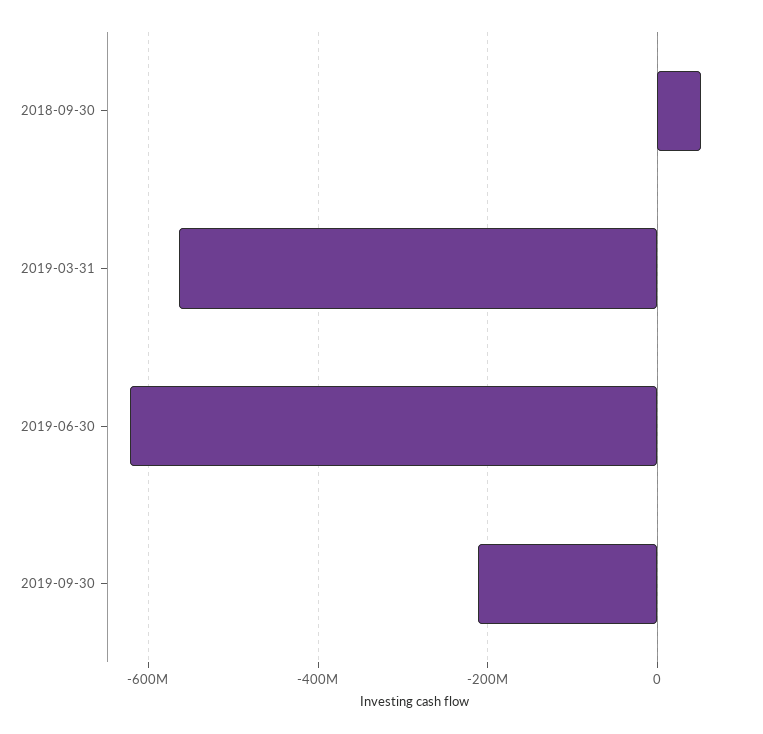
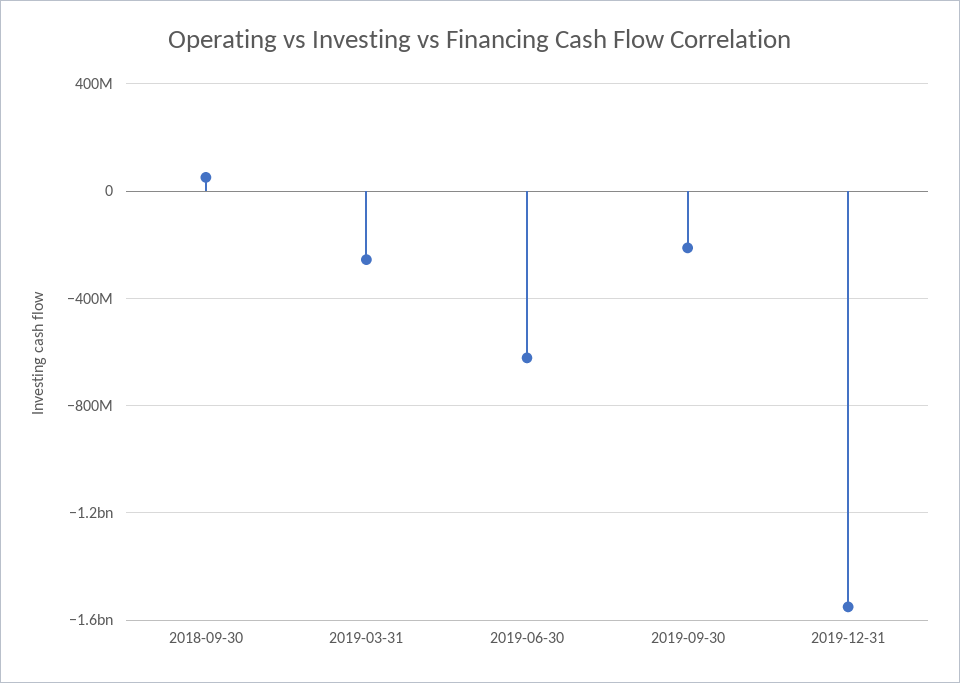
2019-03-31: -560000000 -> -250000000
2019-12-31: none -> -1550000000

